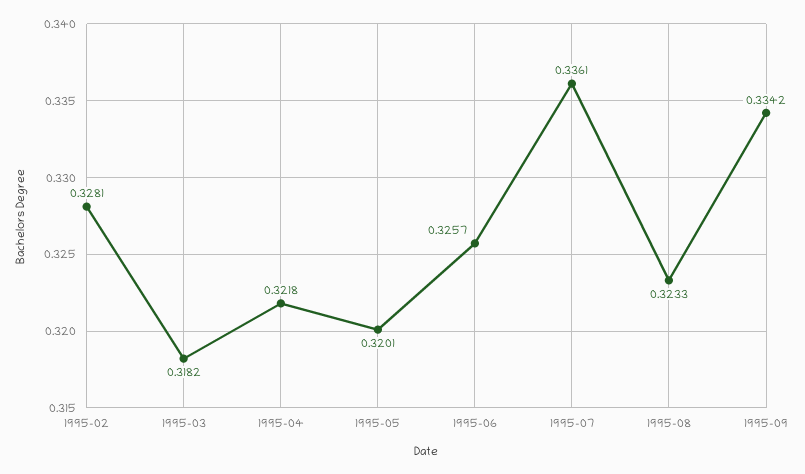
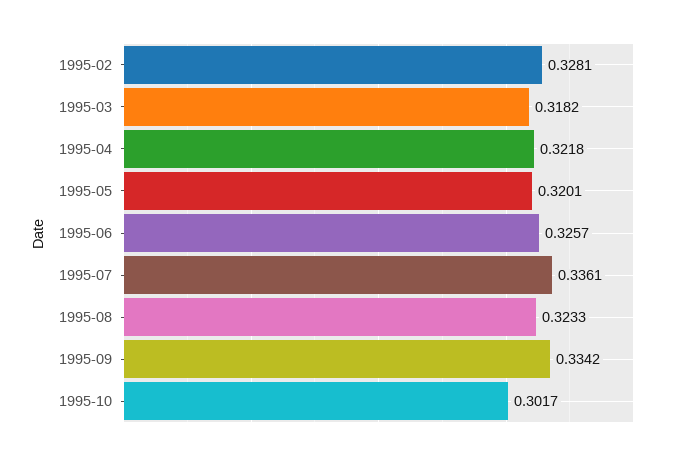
1995-10: none -> 0.3017

